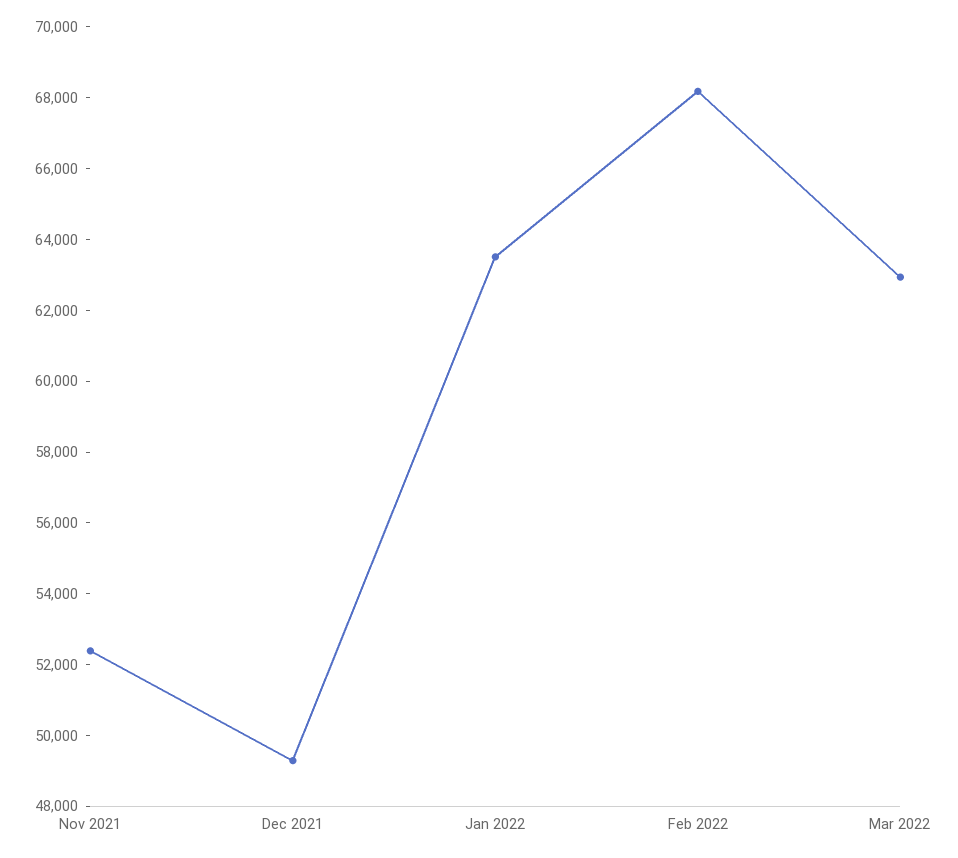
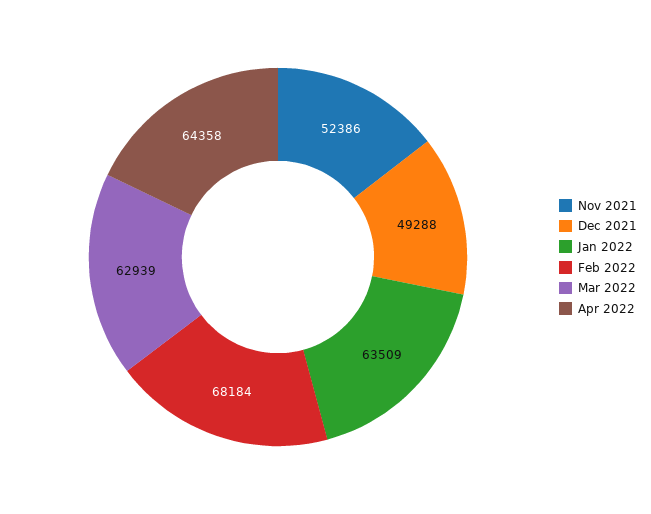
Apr 2022: none -> 64358

